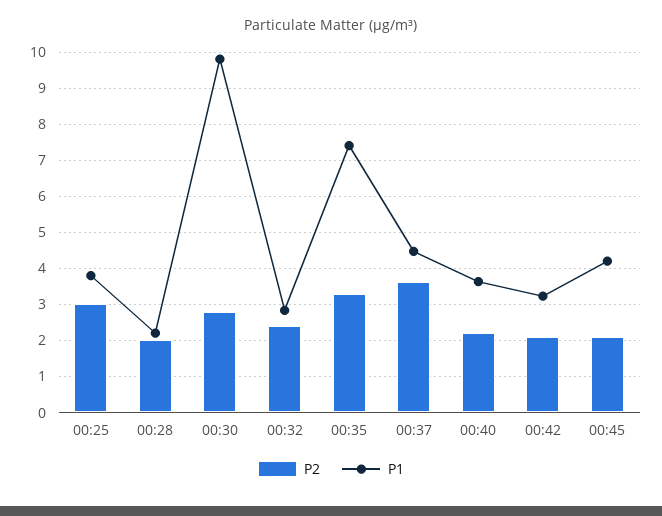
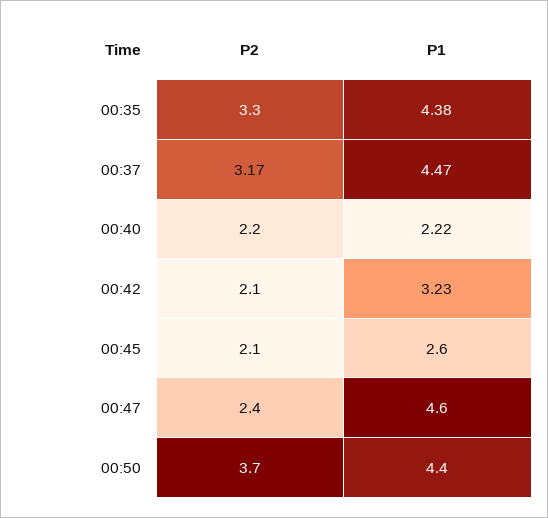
P2, 00:25: 3 -> none
P1, 00:25: 3.8 -> none
P2, 00:28: 2 -> none
P1, 00:28: 2.2 -> none
P2, 00:30: 2.8 -> none
P1, 00:30: 9.8 -> none
P2, 00:32: 2.4 -> none
P1, 00:32: 2.8 -> none
P1, 00:35: 7.4 -> 4.38
P2, 00:37: 3.6 -> 3.17
P1, 00:40: 3.6 -> 2.22
P1, 00:45: 4.2 -> 2.6
P2, 00:47: none -> 2.4
P1, 00:47: none -> 4.6
P2, 00:50: none -> 3.7
P1, 00:50: none -> 4.4

